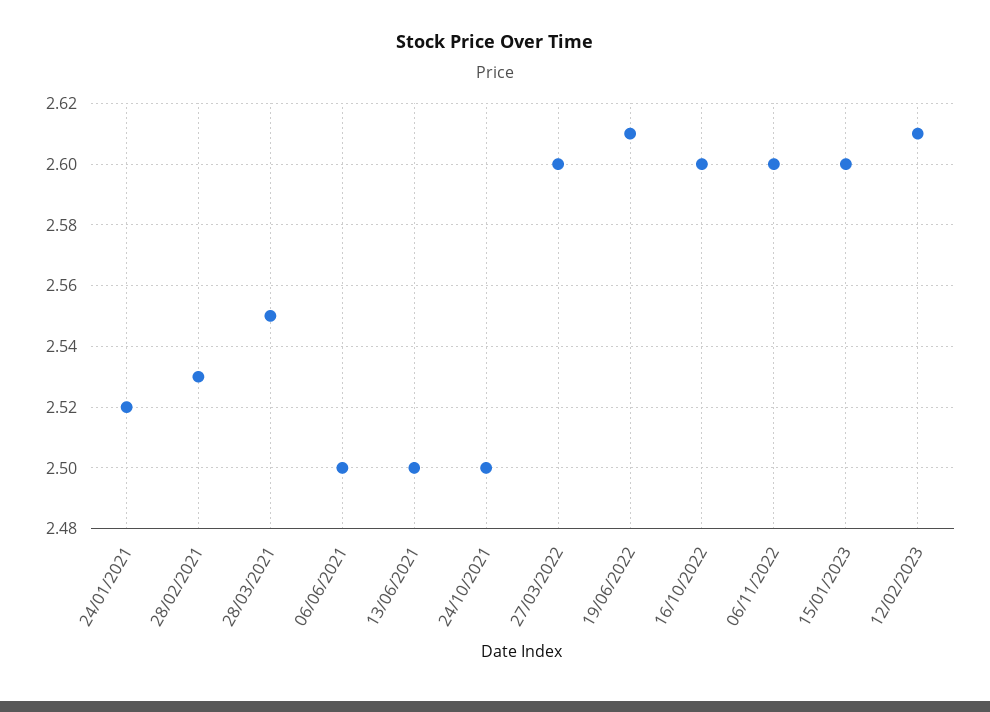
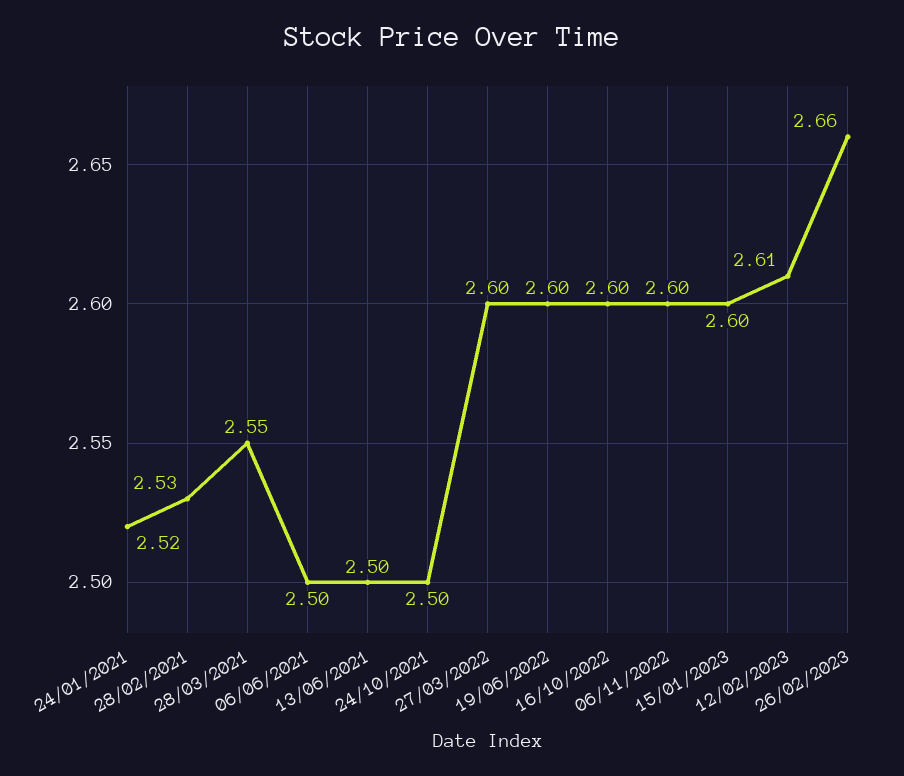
19/06/2022: 2.61 -> 2.6
26/02/2023: none -> 2.66

